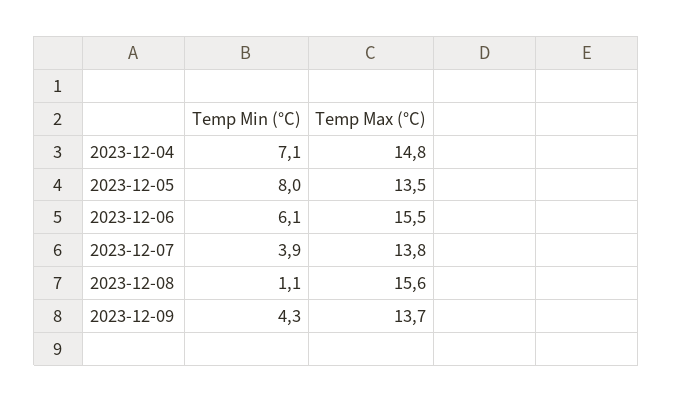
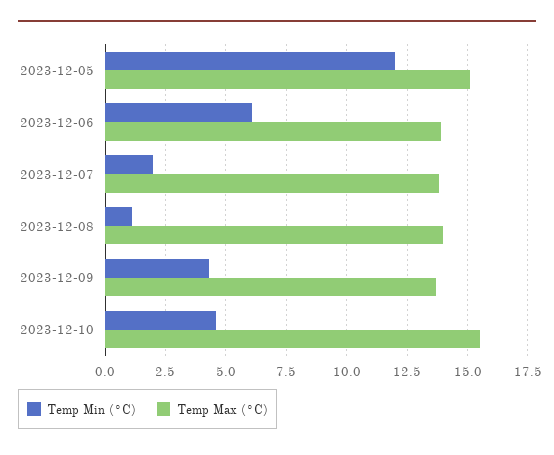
Temp Min (°C), 2023-12-04: 7.1 -> none
Temp Max (°C), 2023-12-04: 14.8 -> none
Temp Min (°C), 2023-12-05: 8 -> 12
Temp Max (°C), 2023-12-05: 13.5 -> 15
Temp Max (°C), 2023-12-06: 15.5 -> 14
Temp Min (°C), 2023-12-07: 3.9 -> 2
Temp Max (°C), 2023-12-08: 15.6 -> 14
Temp Min (°C), 2023-12-10: none -> 4.5
Temp Max (°C), 2023-12-10: none -> 15.5

